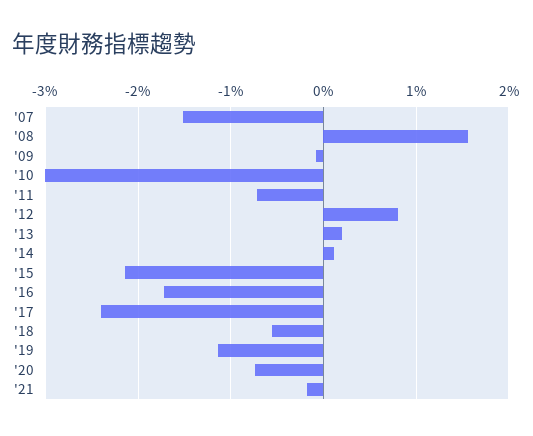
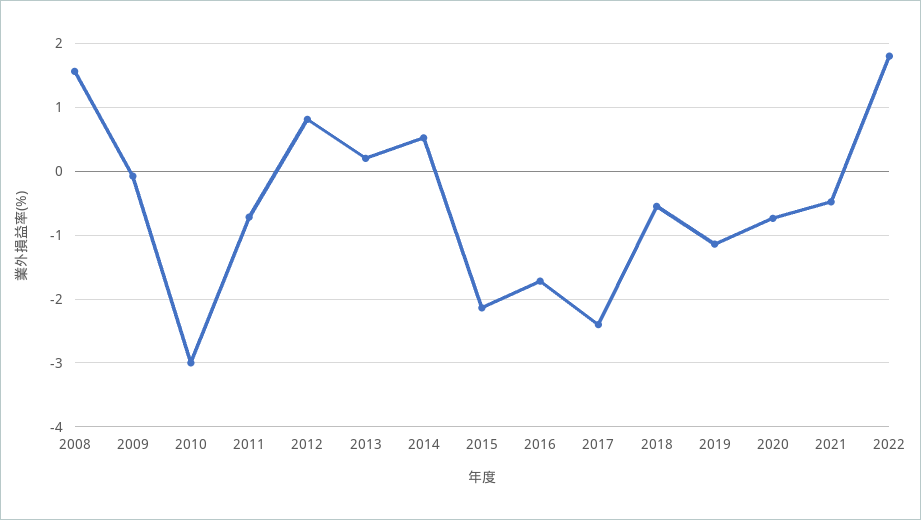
'07: -1.5 -> none
'14: 0.1 -> 0.5
'21: -0.2 -> -0.5
2022: none -> 1.8

